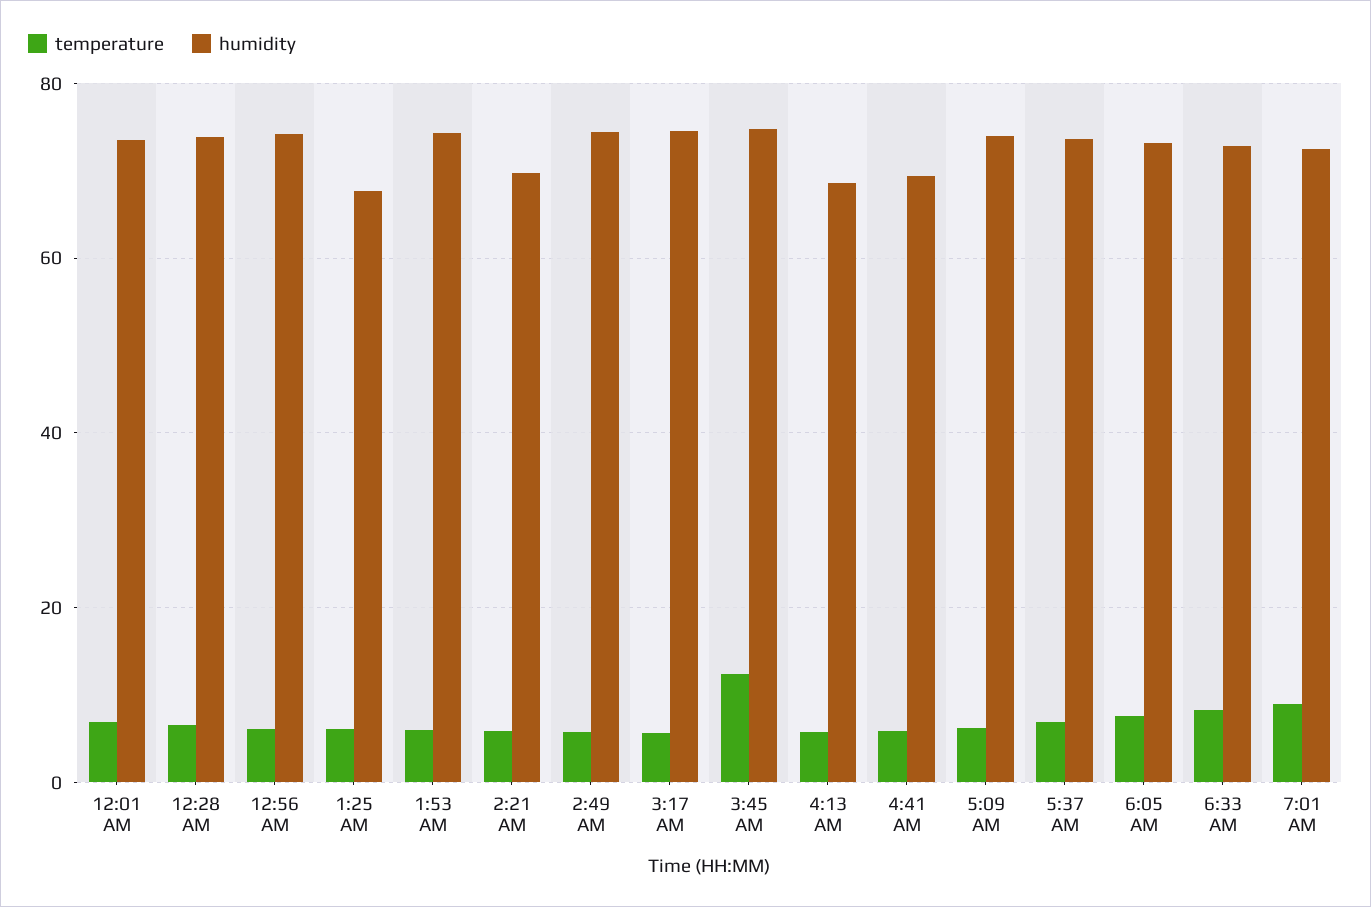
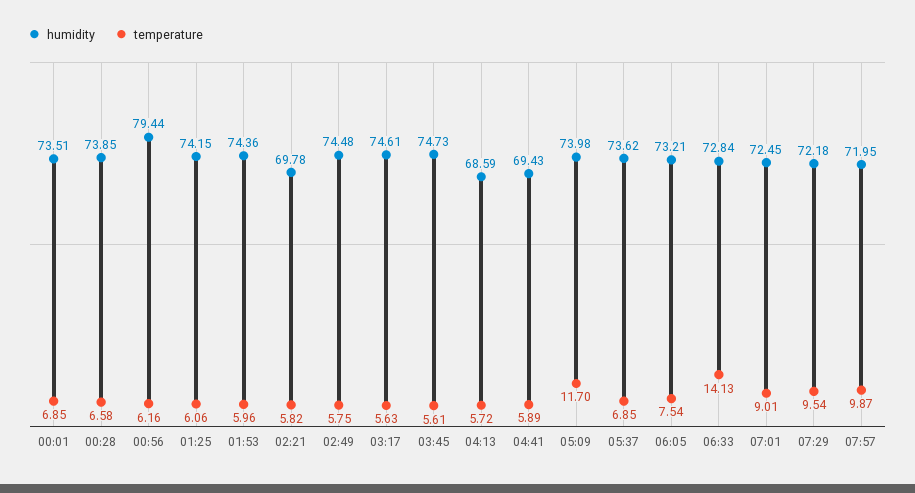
humidity, 12:56 AM: 74 -> 79.44
humidity, 1:25 AM: 68 -> 74.15
temperature, 3:45 AM: 12 -> 5.61
temperature, 5:09 AM: 6 -> 11.7
temperature, 6:33 AM: 8 -> 14.13
humidity, 07:29: none -> 72.18
temperature, 07:29: none -> 9.54
humidity, 07:57: none -> 71.95
temperature, 07:57: none -> 9.87

